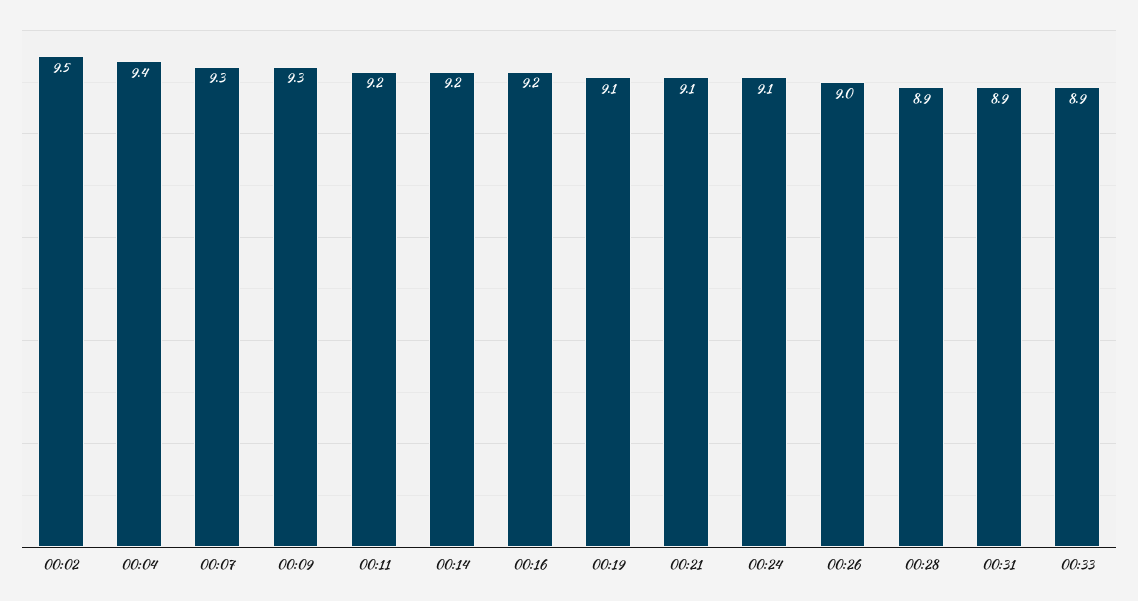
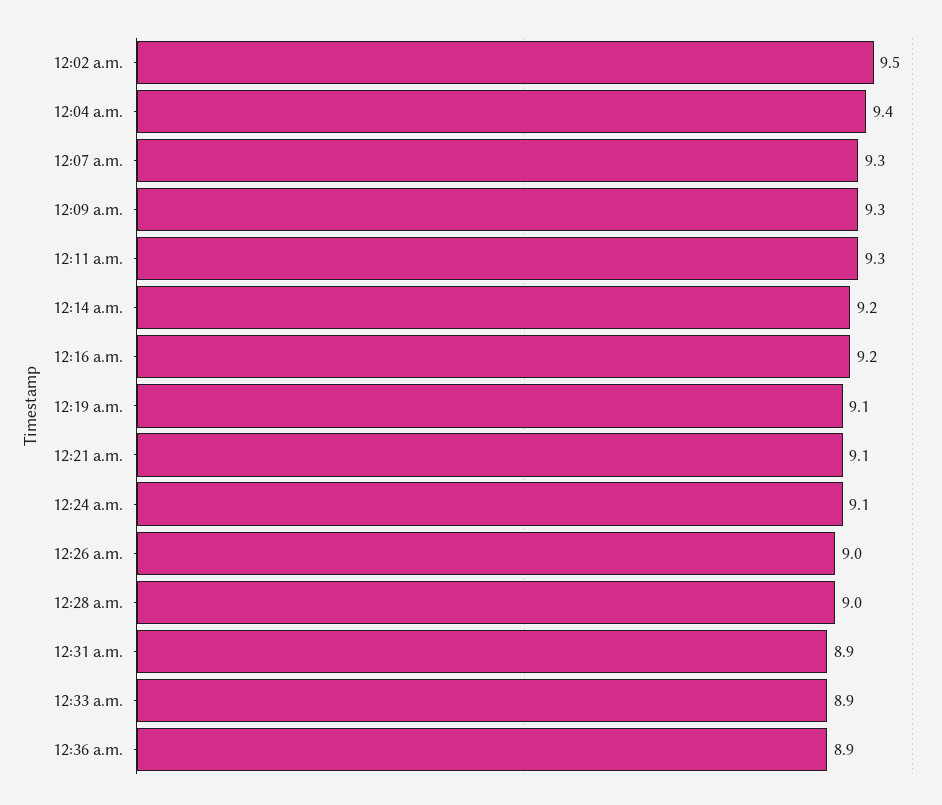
00:11: 9.2 -> 9.3
00:28: 8.9 -> 9
12:36 a.m.: none -> 8.9

